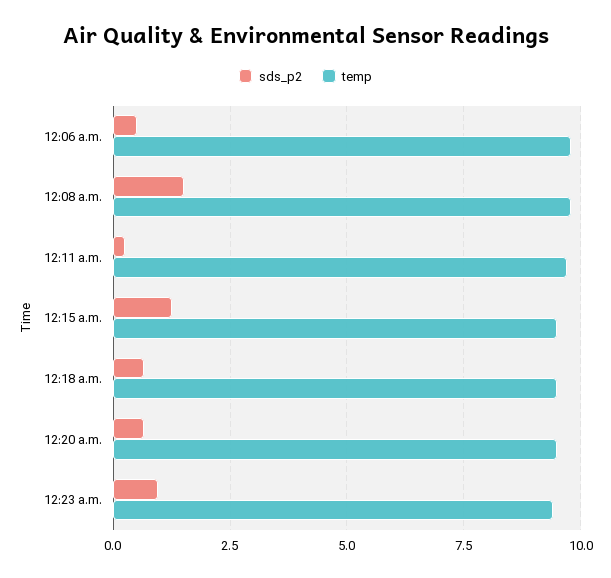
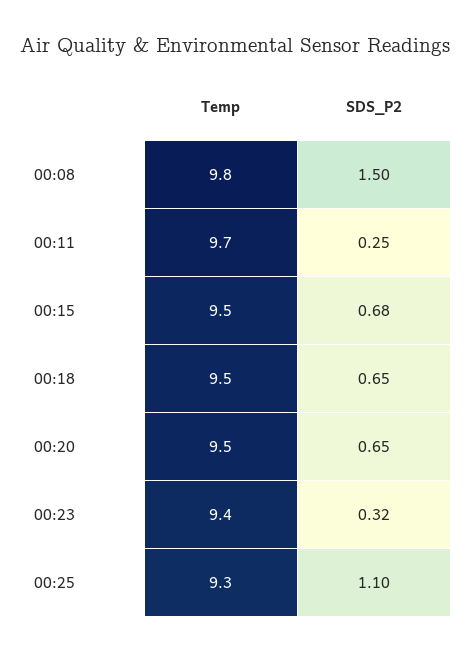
sds_p2, 12:06 a.m.: 0.5 -> none
temp, 12:06 a.m.: 9.75 -> none
sds_p2, 12:15 a.m.: 1.25 -> 0.68
sds_p2, 12:23 a.m.: 1 -> 0.32
temp, 00:25: none -> 9.3
sds_p2, 00:25: none -> 1.1

